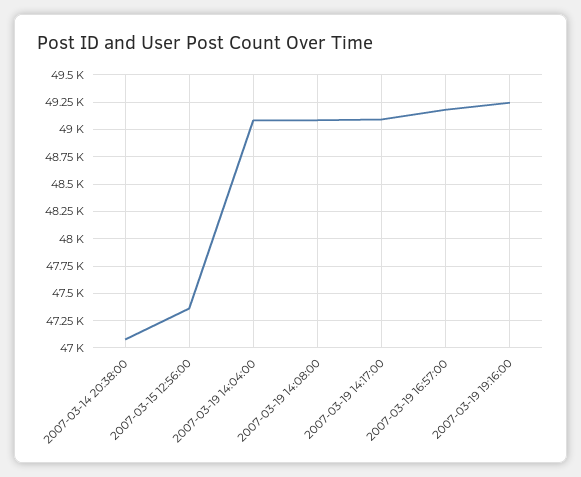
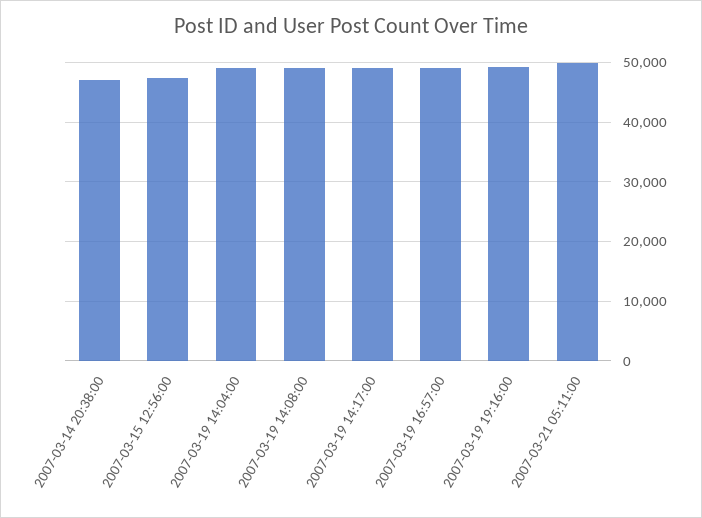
2007-03-21 05:11:00: none -> 50000

